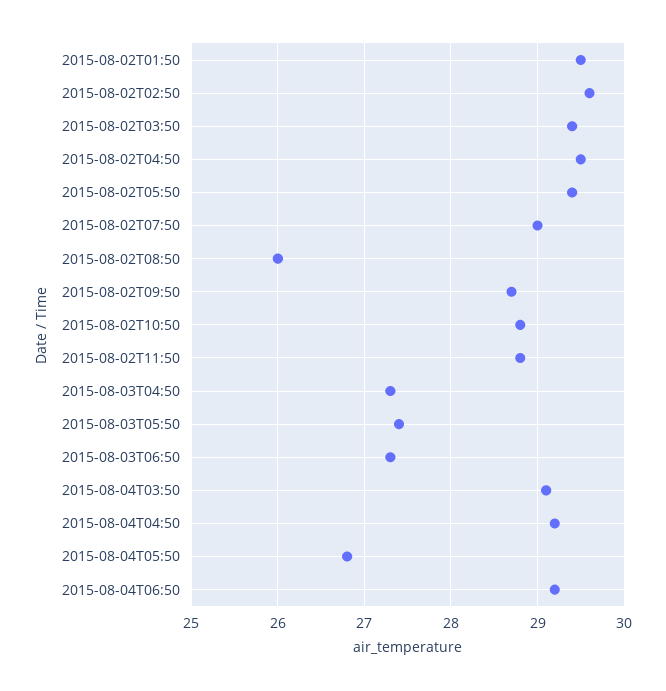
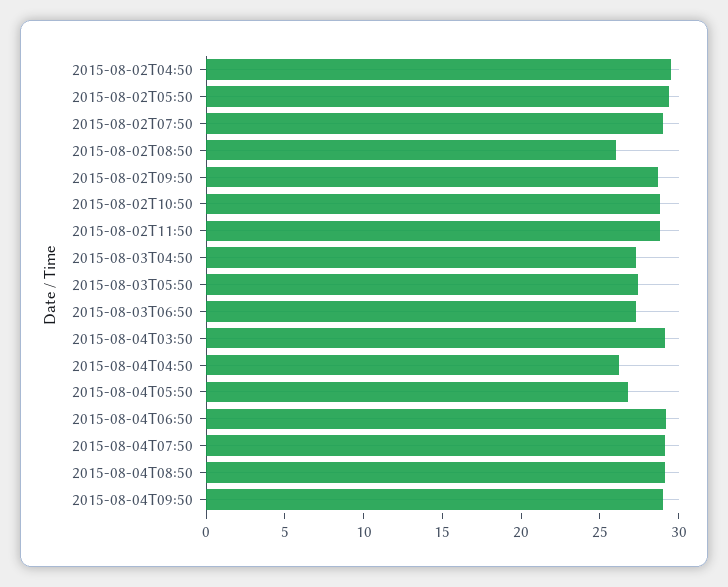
2015-08-02T01:50: 29.5 -> none
2015-08-02T02:50: 29.6 -> none
2015-08-02T03:50: 29.4 -> none
2015-08-04T04:50: 29.2 -> 26
2015-08-04T07:50: none -> 29
2015-08-04T08:50: none -> 29
2015-08-04T09:50: none -> 29

